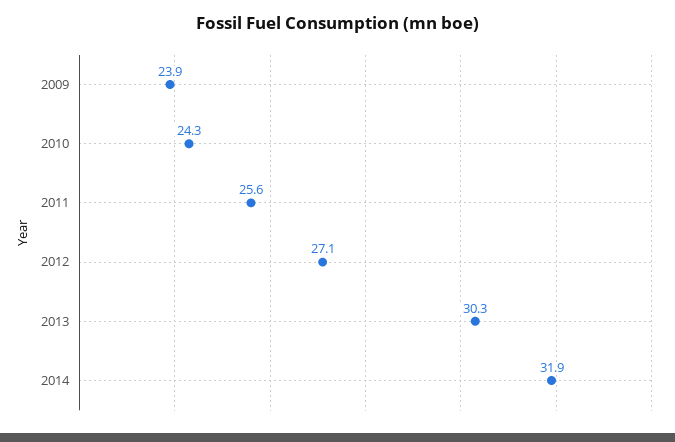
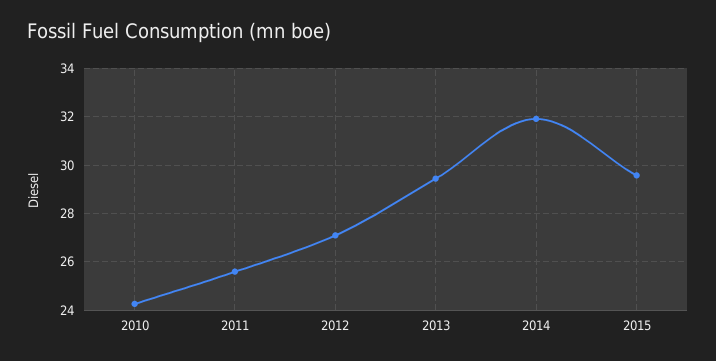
2009: 23.9 -> none
2013: 30.3 -> 29.5
2015: none -> 29.5

